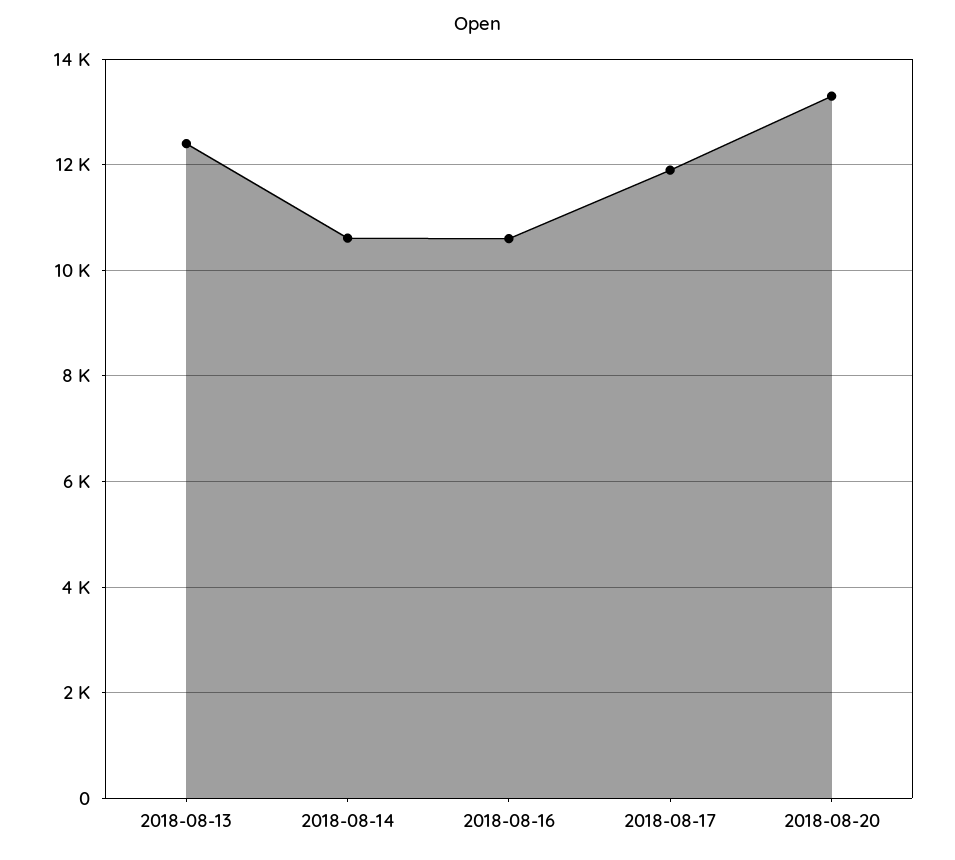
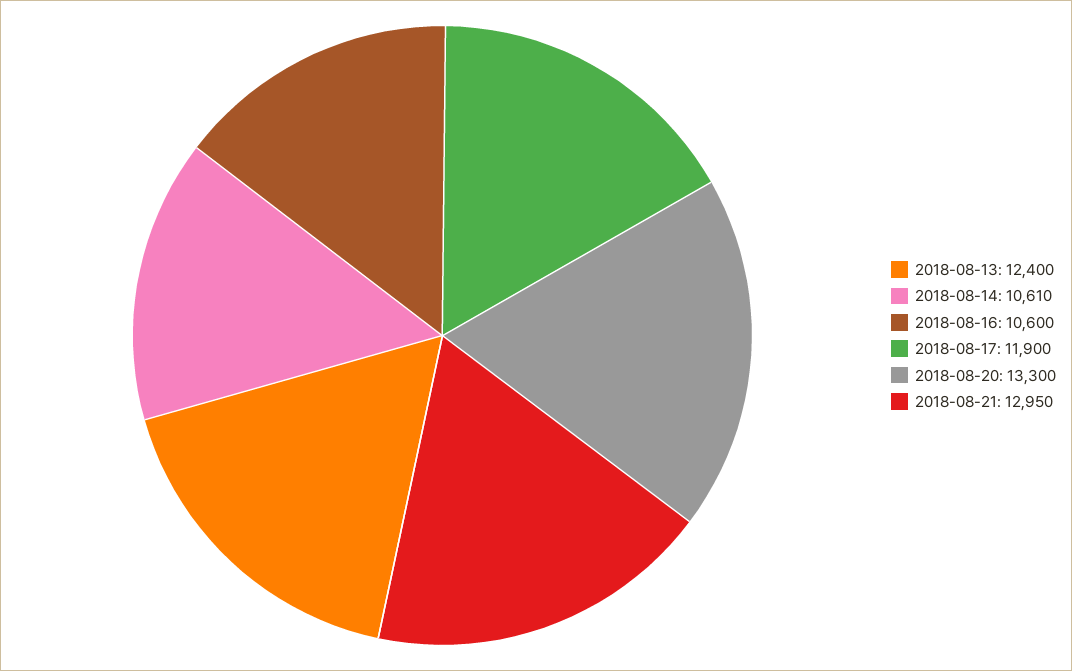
2018-08-21: none -> 12950

